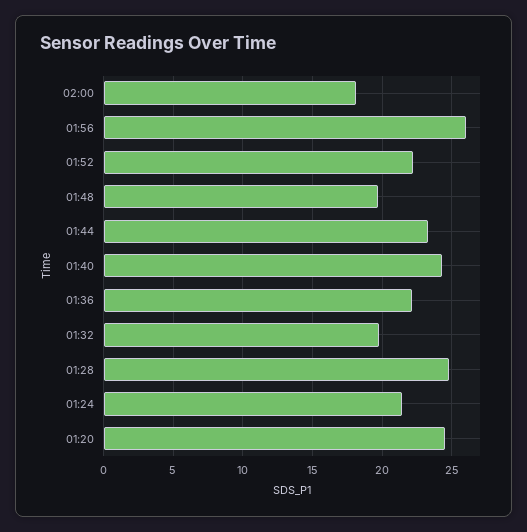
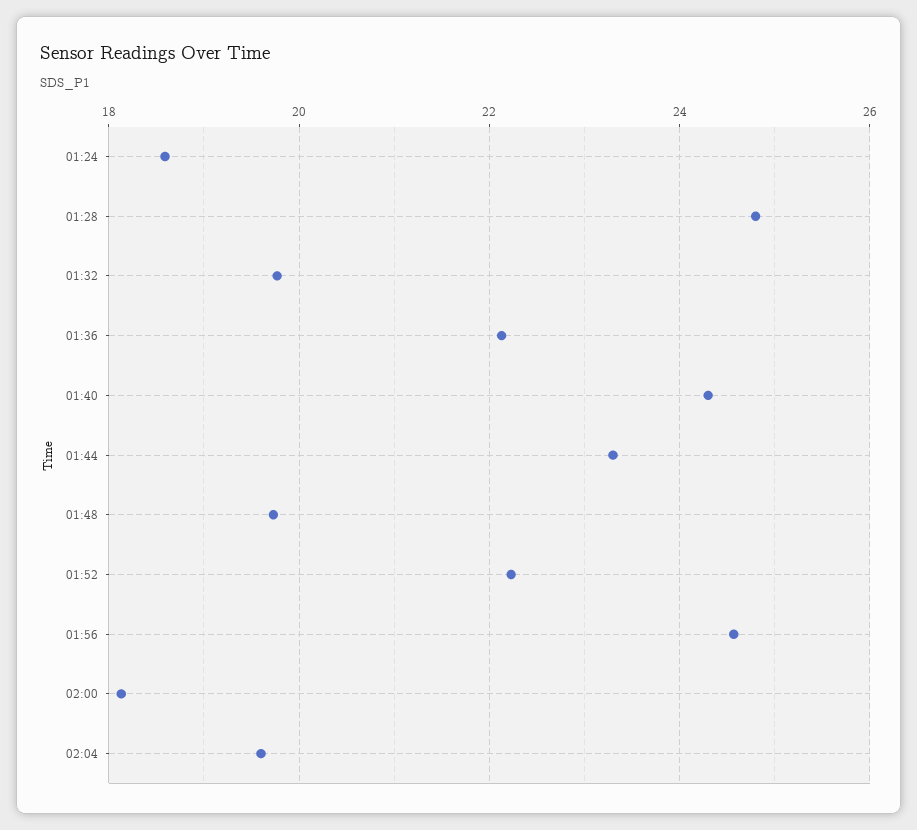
01:56: 26 -> 24.6
01:24: 21.5 -> 18.6
01:20: 24.5 -> none
02:04: none -> 19.6

